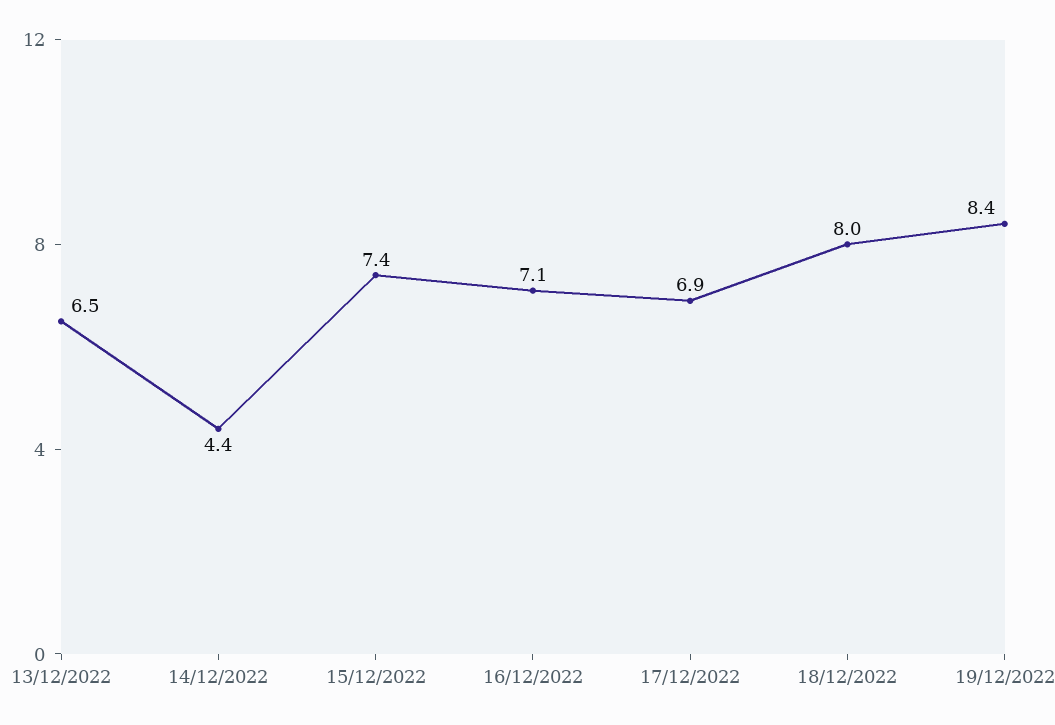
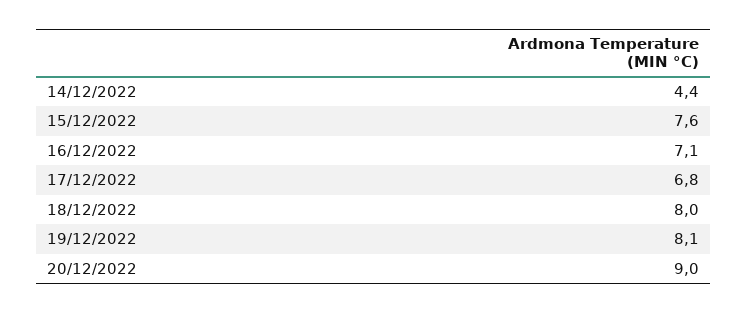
13/12/2022: 6.5 -> none
15/12/2022: 7.4 -> 7.6
17/12/2022: 6.9 -> 6.8
19/12/2022: 8.4 -> 8.1
20/12/2022: none -> 9

